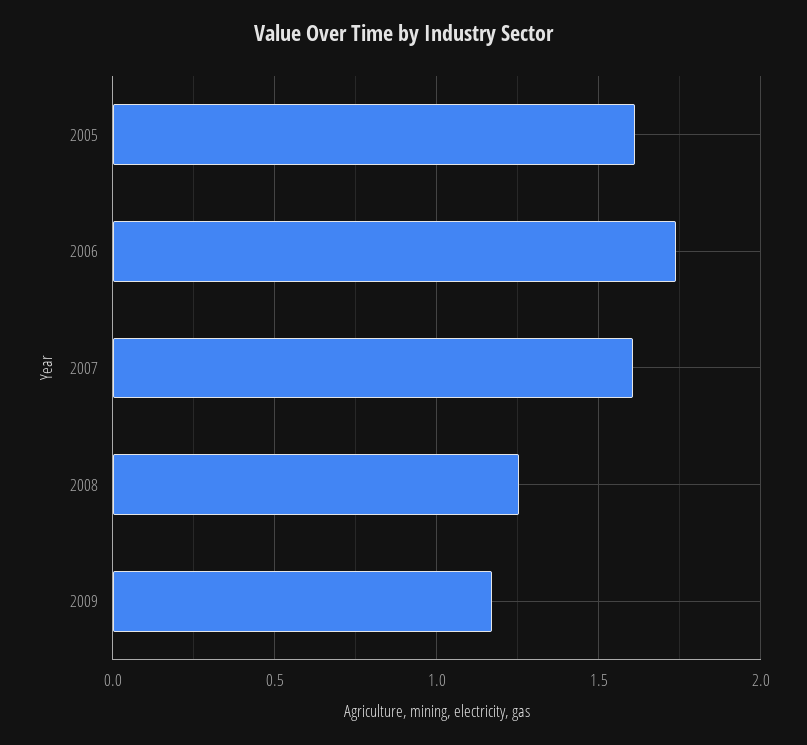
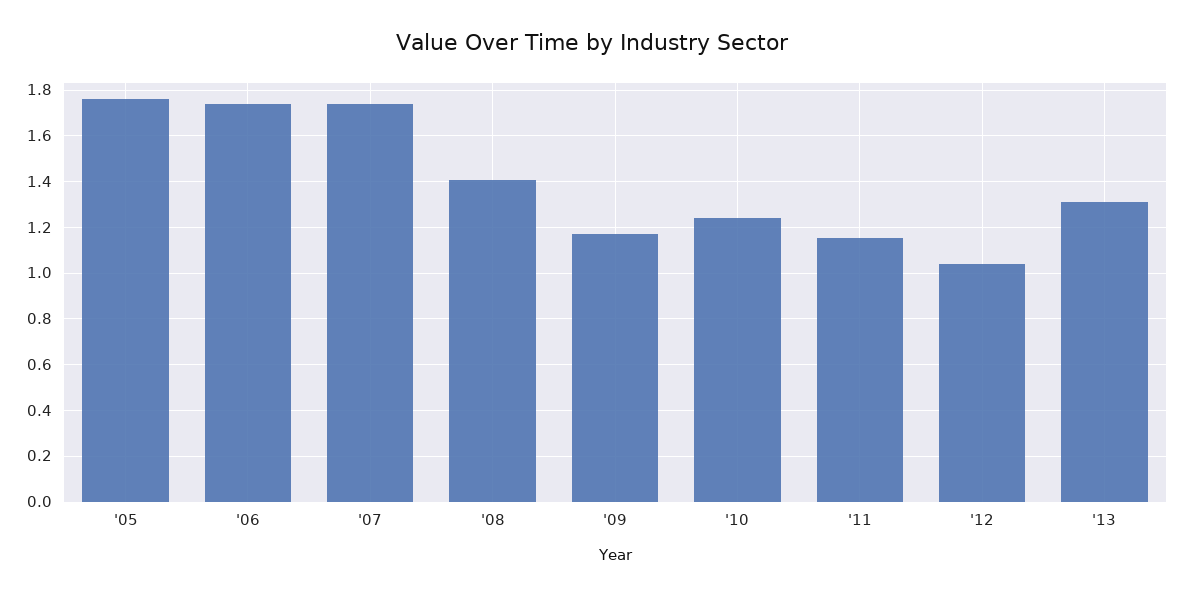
2005: 1.6 -> 1.75
2007: 1.6 -> 1.75
2008: 1.25 -> 1.4
'10: none -> 1.25
'11: none -> 1.15
'12: none -> 1.05
'13: none -> 1.3

